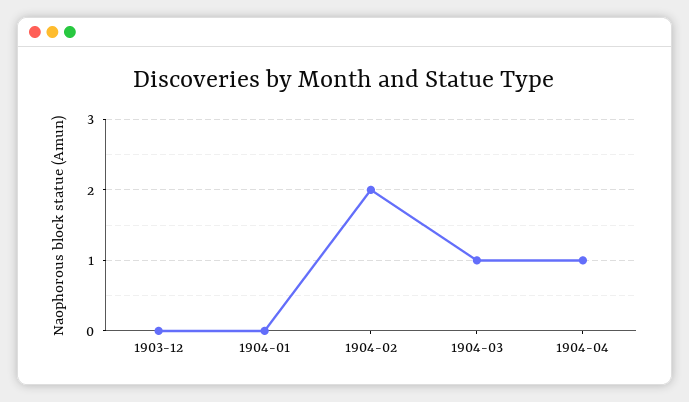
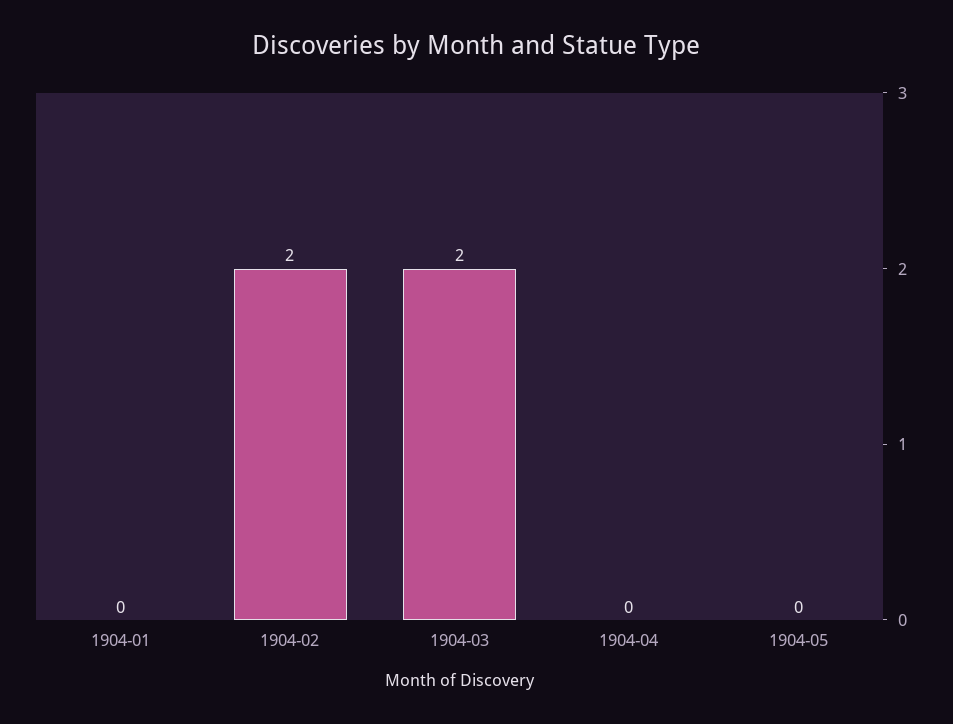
1903-12: 0 -> none
1904-03: 1 -> 2
1904-04: 1 -> 0
1904-05: none -> 0

